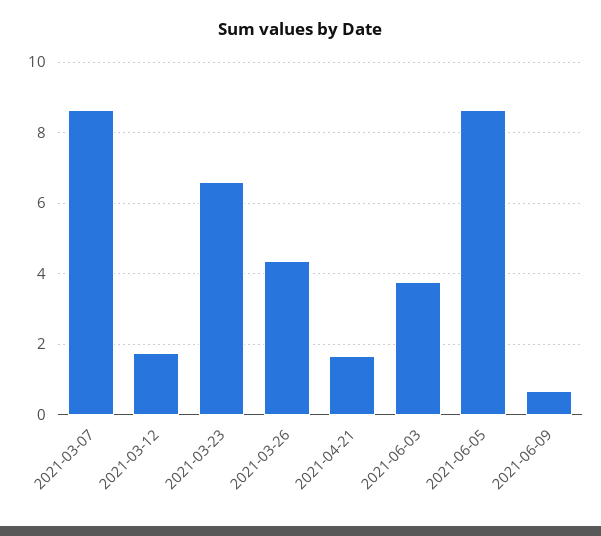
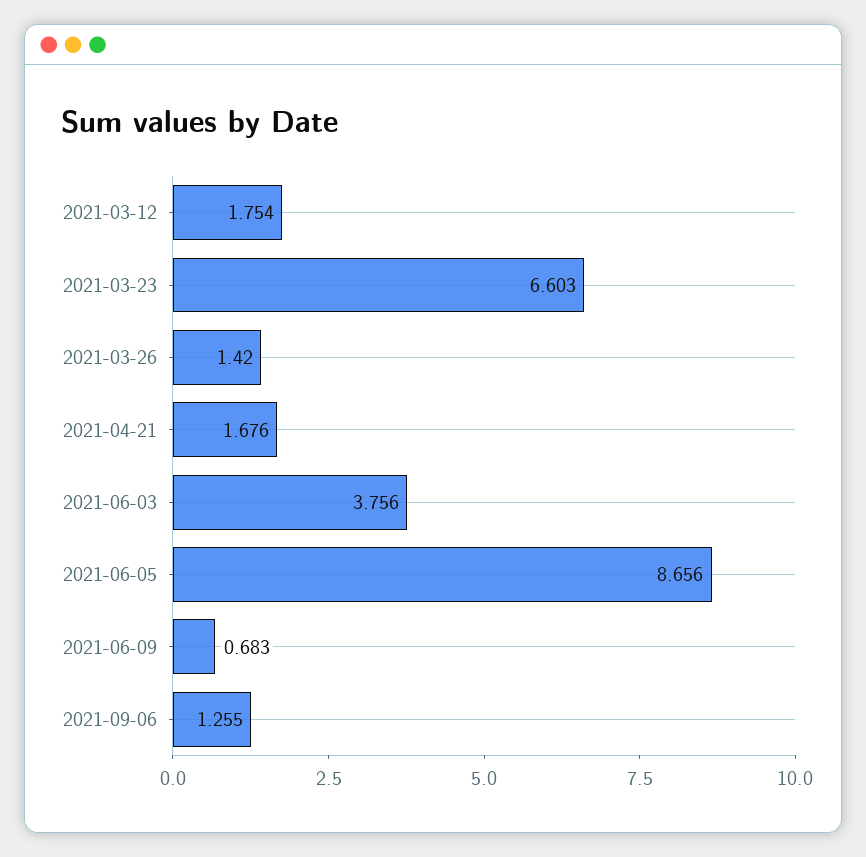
2021-03-07: 8.6 -> none
2021-03-26: 4.4 -> 1.42
2021-09-06: none -> 1.255

